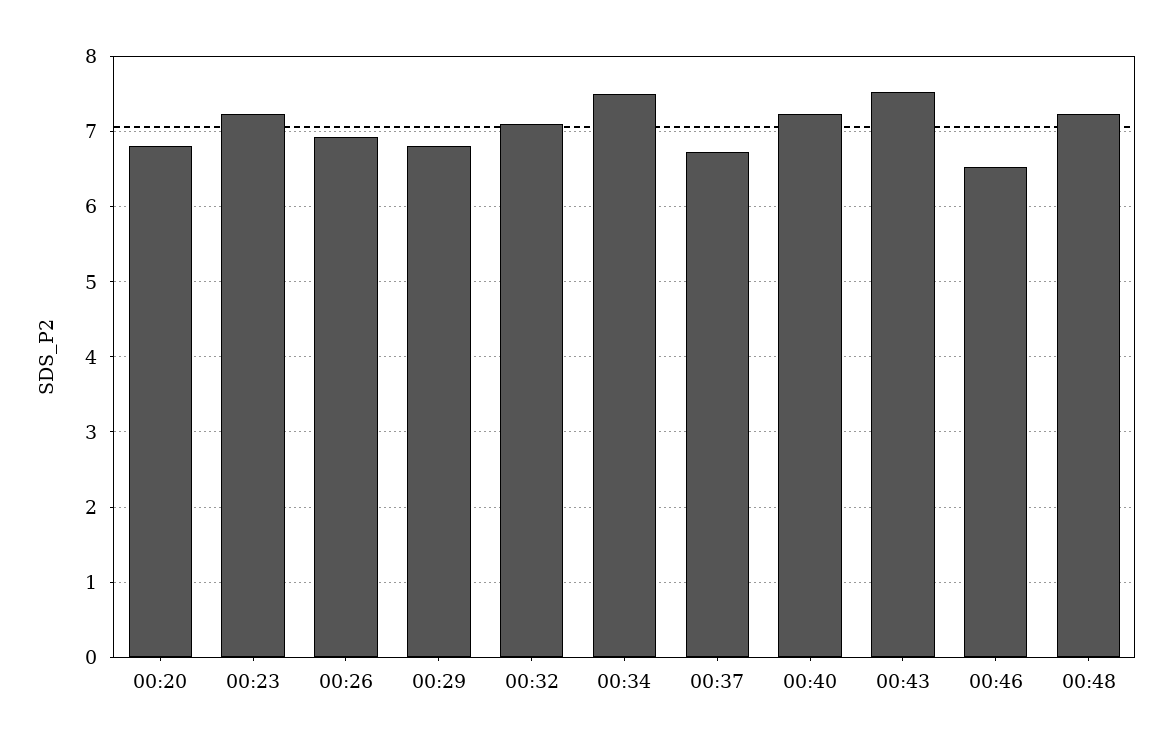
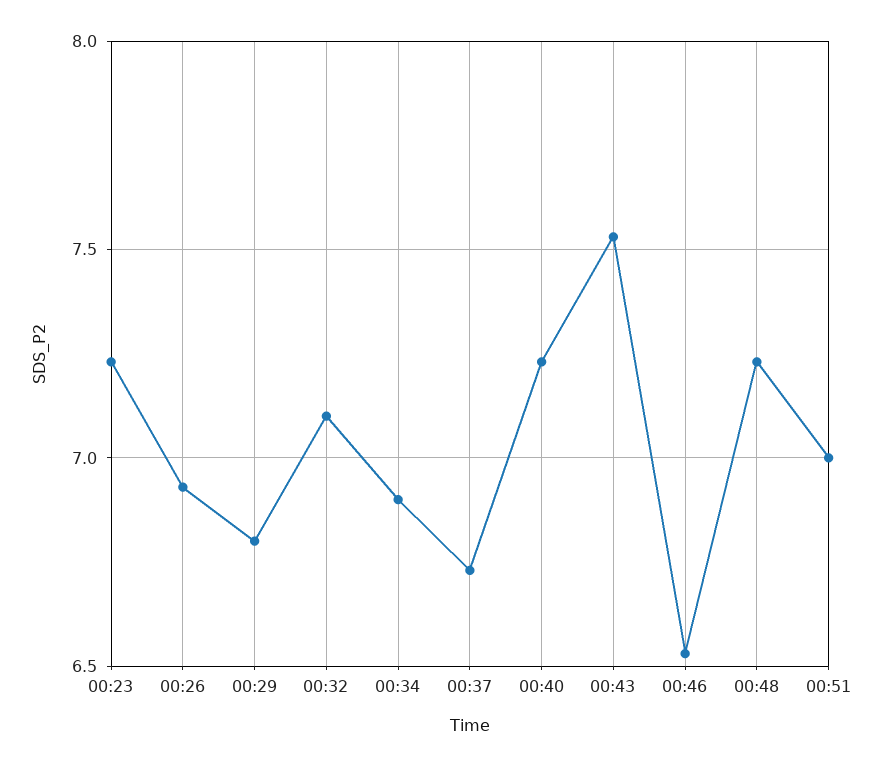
00:20: 6.8 -> none
00:34: 7.5 -> 6.9
00:51: none -> 7

